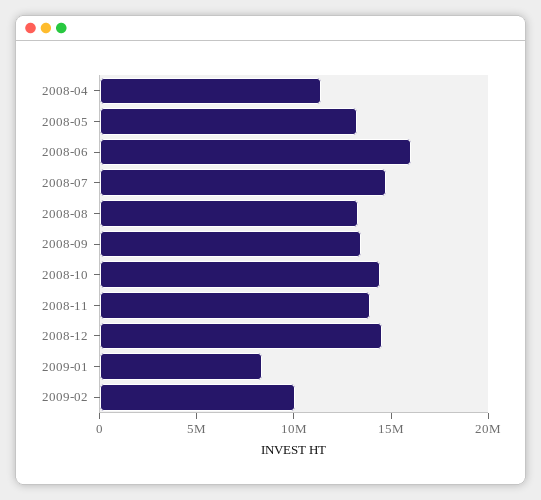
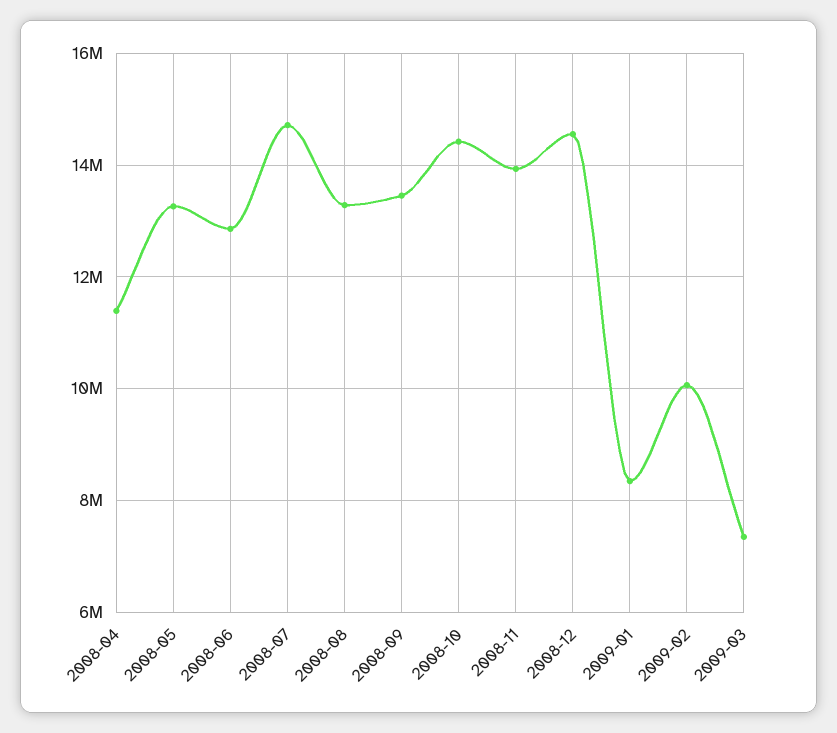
2008-06: 16000000 -> 12800000
2009-03: none -> 7400000

